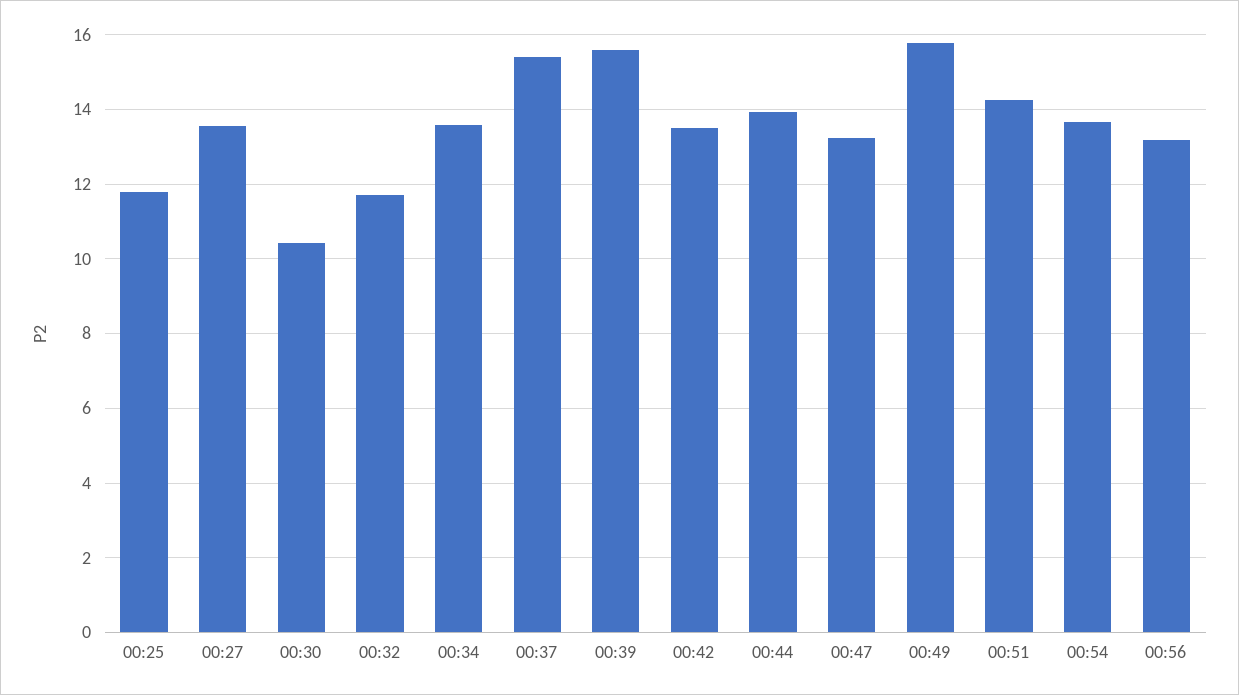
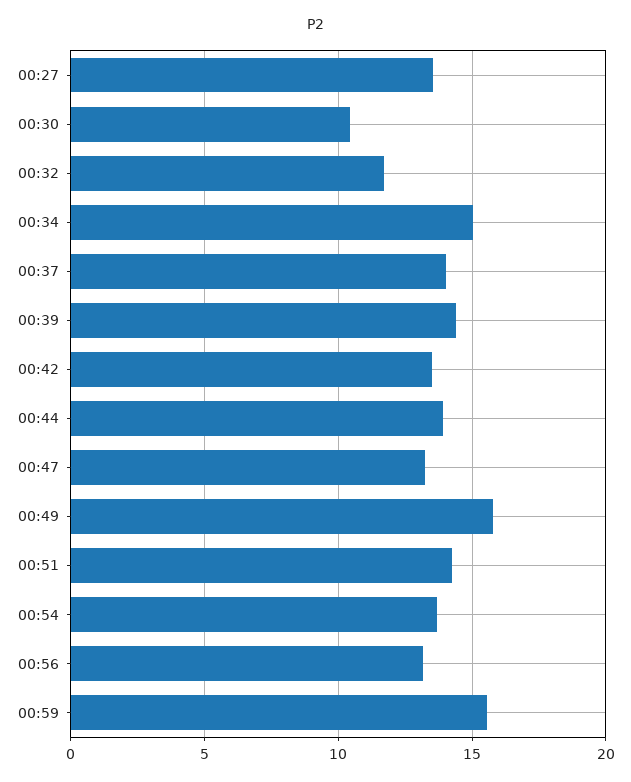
00:25: 11.8 -> none
00:34: 13.6 -> 15
00:37: 15.4 -> 14
00:39: 15.6 -> 14.5
00:59: none -> 15.5

